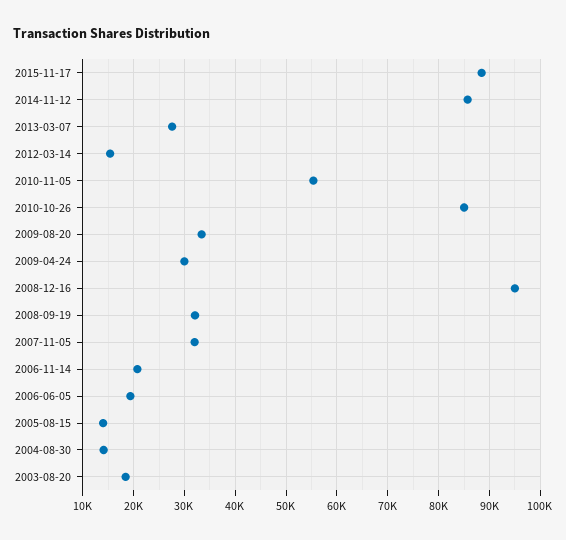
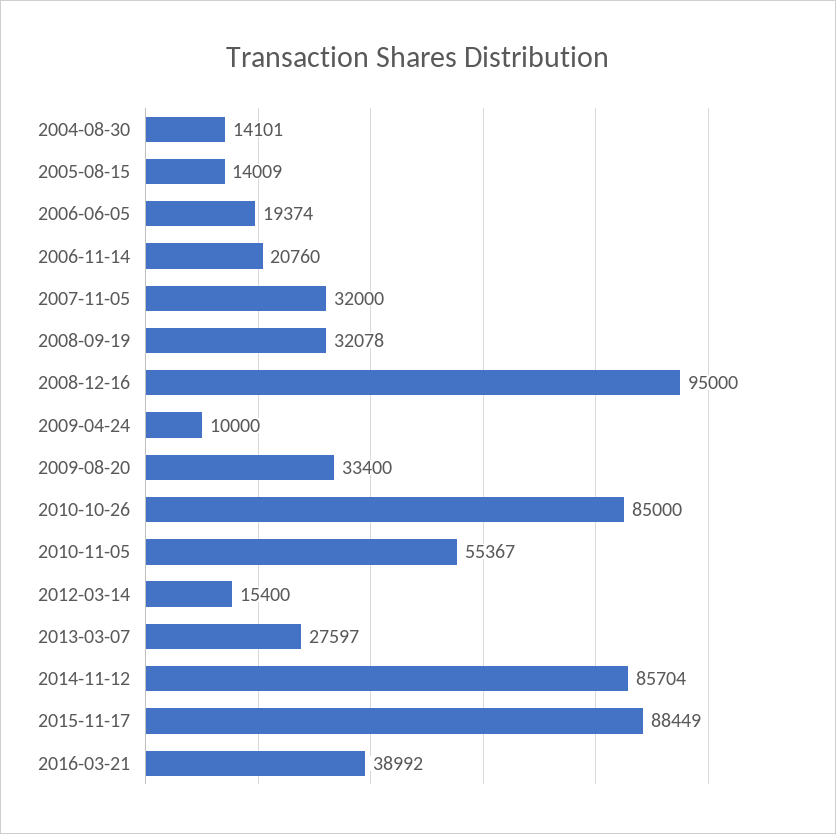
2009-04-24: 30000 -> 10000
2003-08-20: 18000 -> none
2016-03-21: none -> 38992

